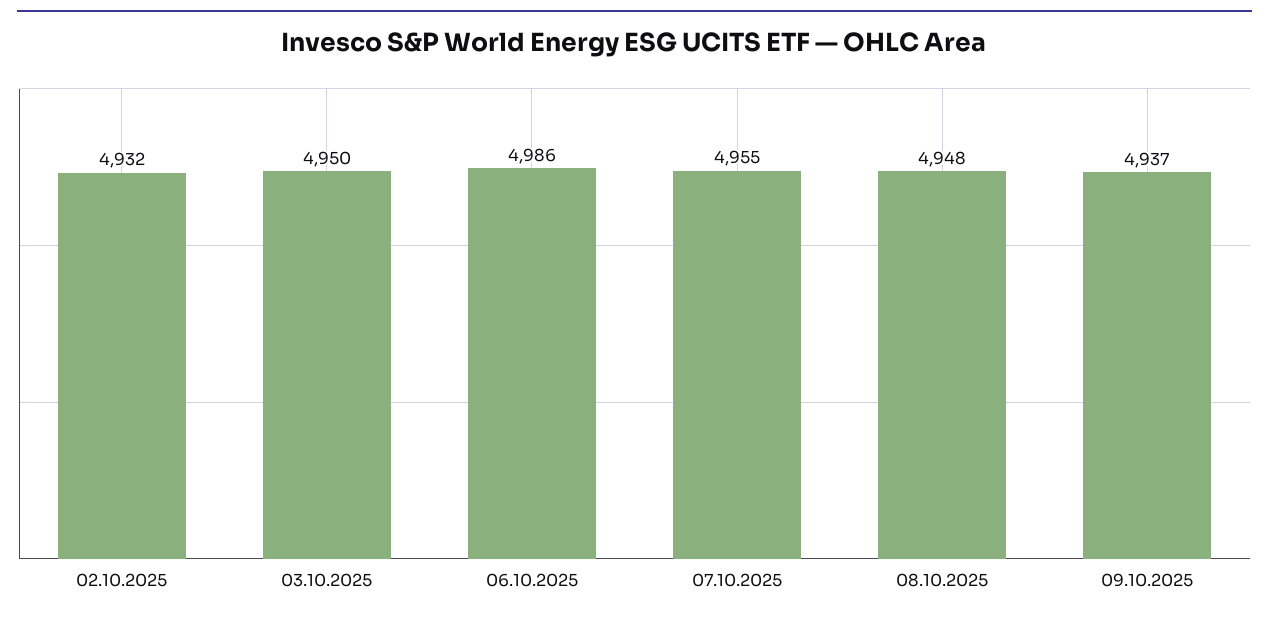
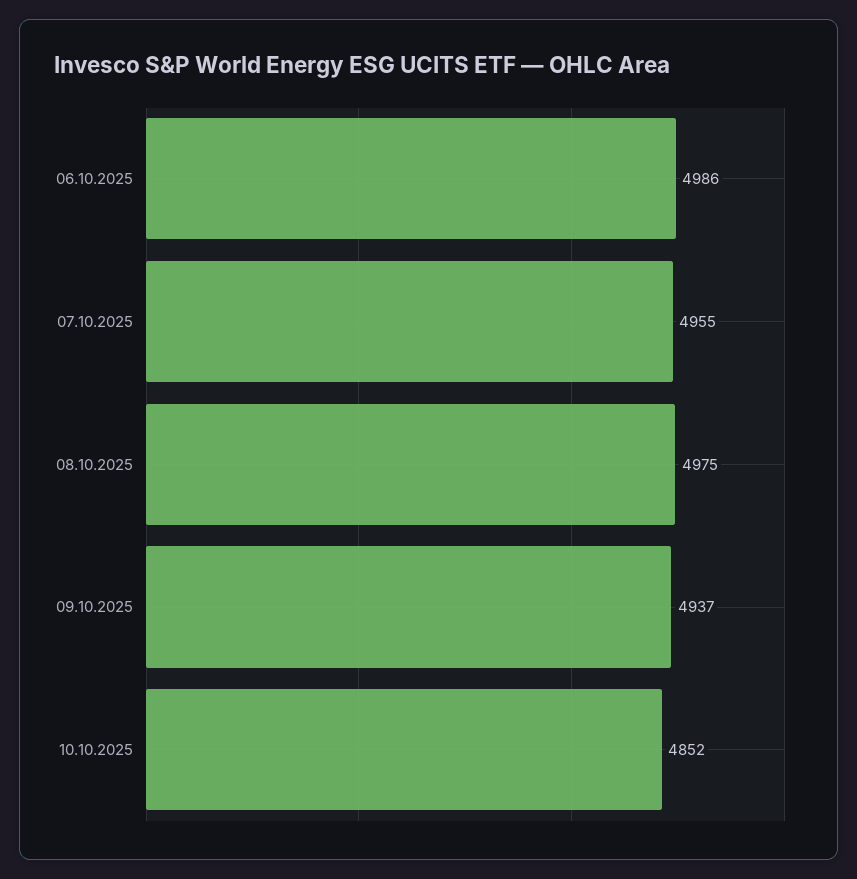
02.10.2025: 4932 -> none
03.10.2025: 4950 -> none
08.10.2025: 4948 -> 4975
10.10.2025: none -> 4852

